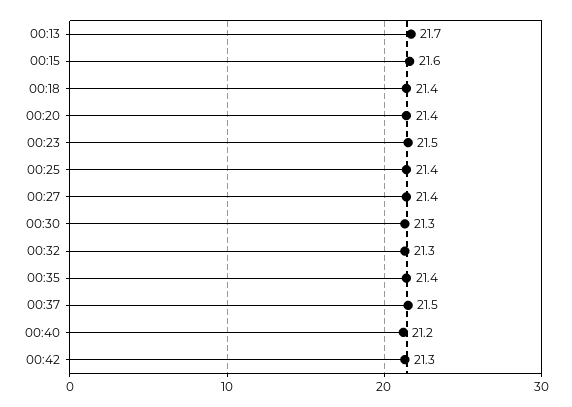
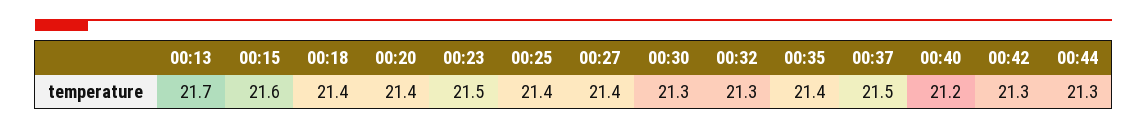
00:44: none -> 21.3

